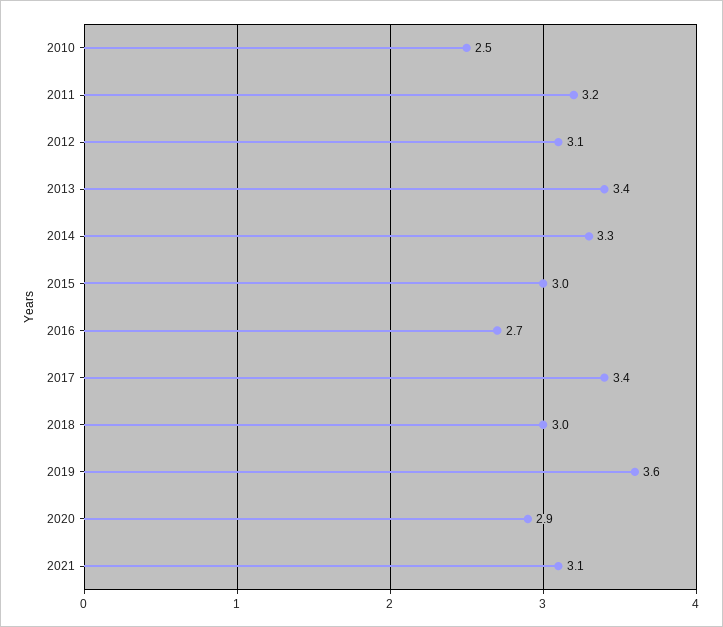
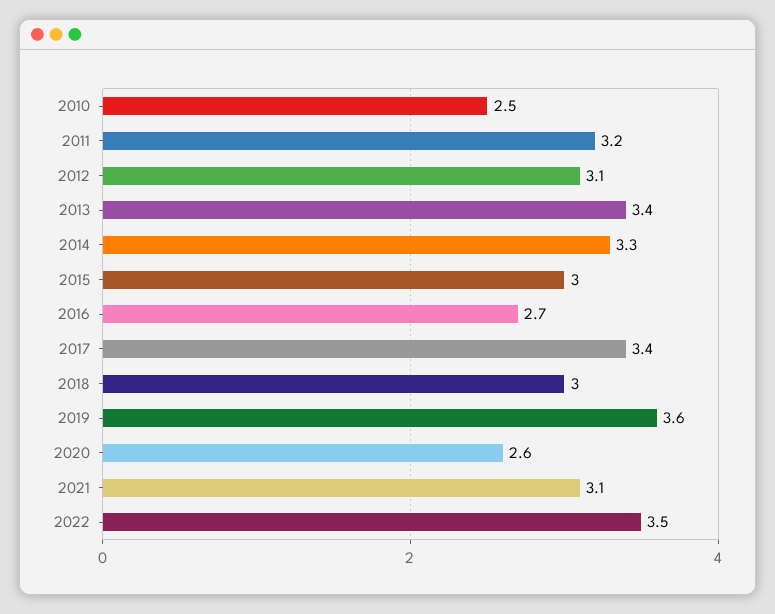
2020: 2.9 -> 2.6
2022: none -> 3.5

